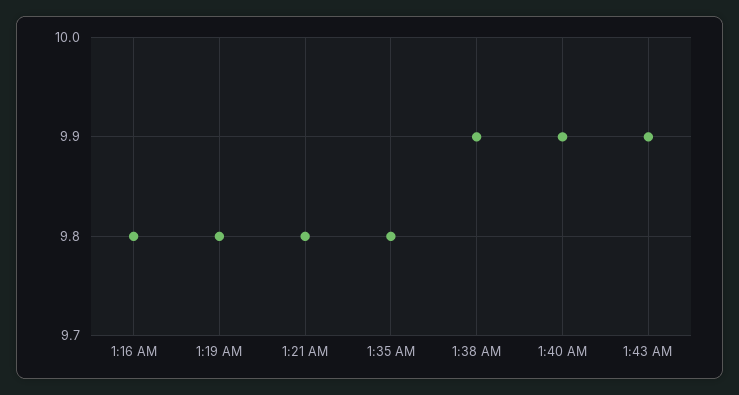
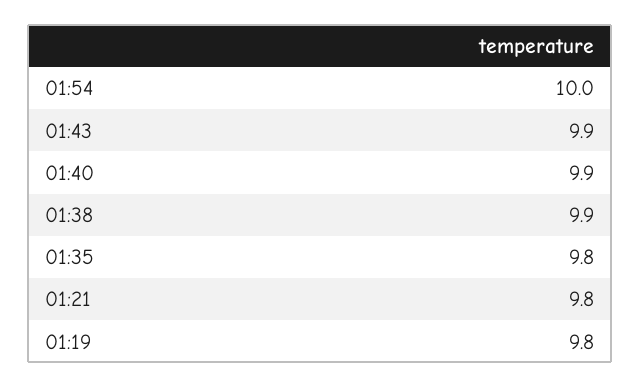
1:16 AM: 9.8 -> none
01:54: none -> 10

